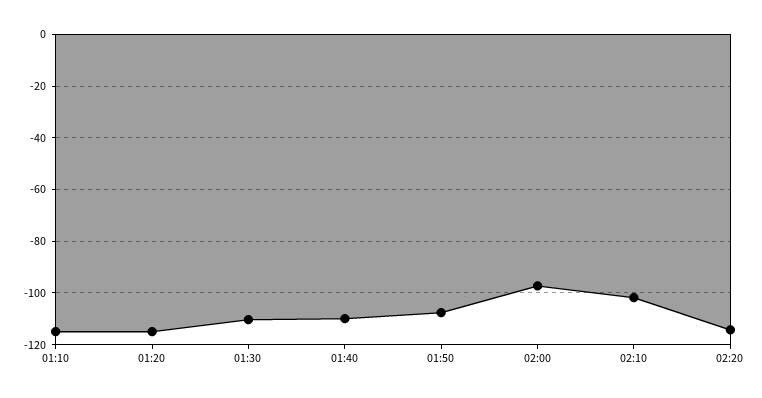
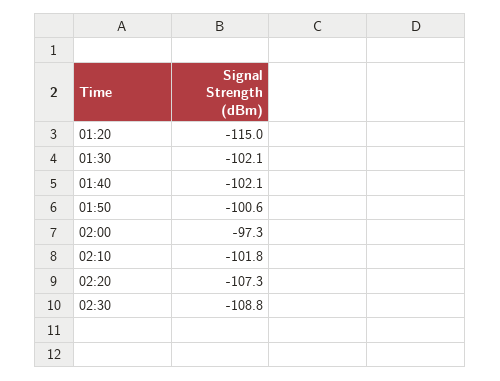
01:10: -115 -> none
01:30: -110 -> -102.1
01:40: -110 -> -102.1
01:50: -107.5 -> -100.6
02:20: -115 -> -107.3
02:30: none -> -108.8

